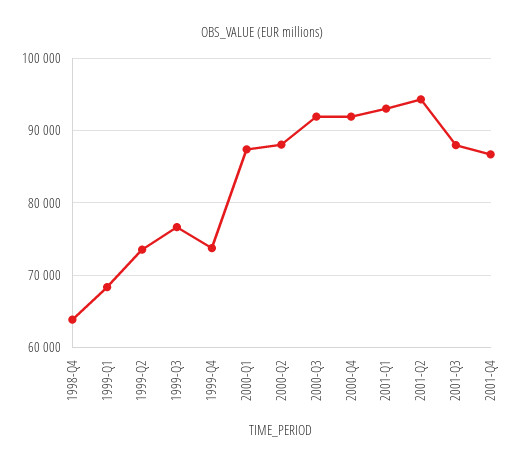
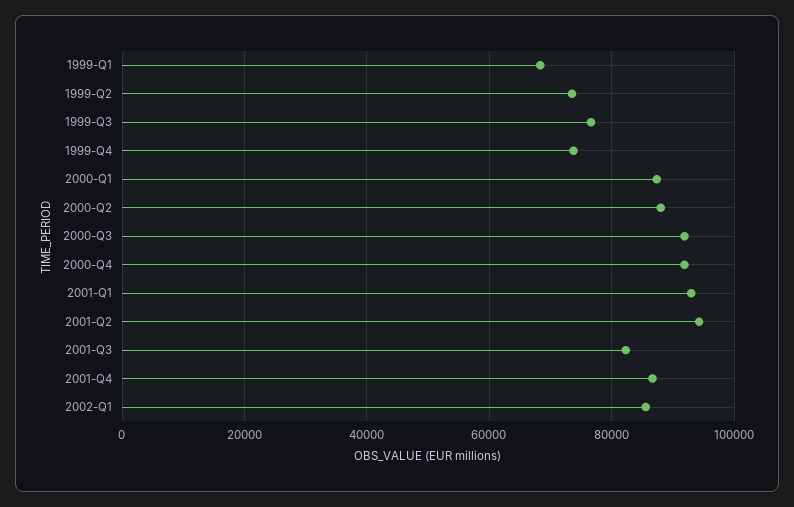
1998-Q4: 64000 -> none
2001-Q3: 88000 -> 82000
2002-Q1: none -> 86000

